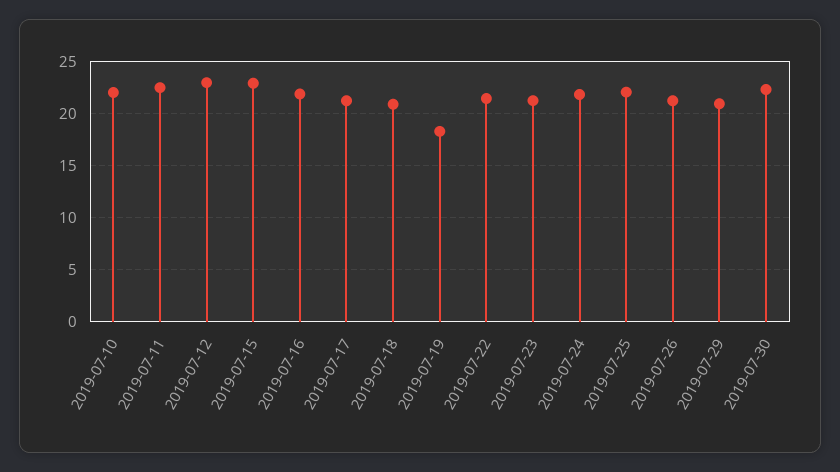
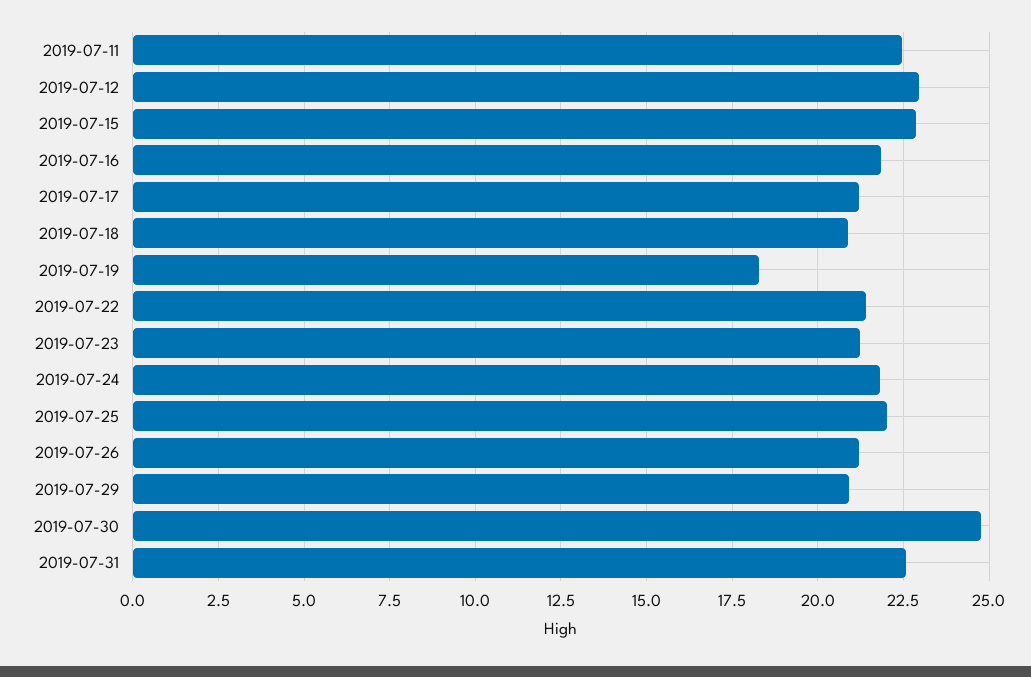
2019-07-10: 22 -> none
2019-07-30: 22 -> 24.75
2019-07-31: none -> 22.5

